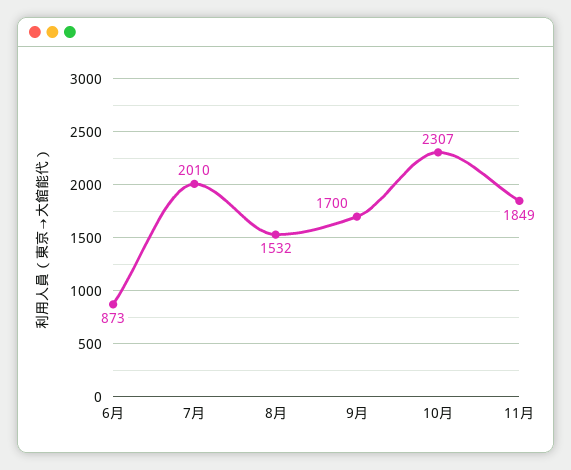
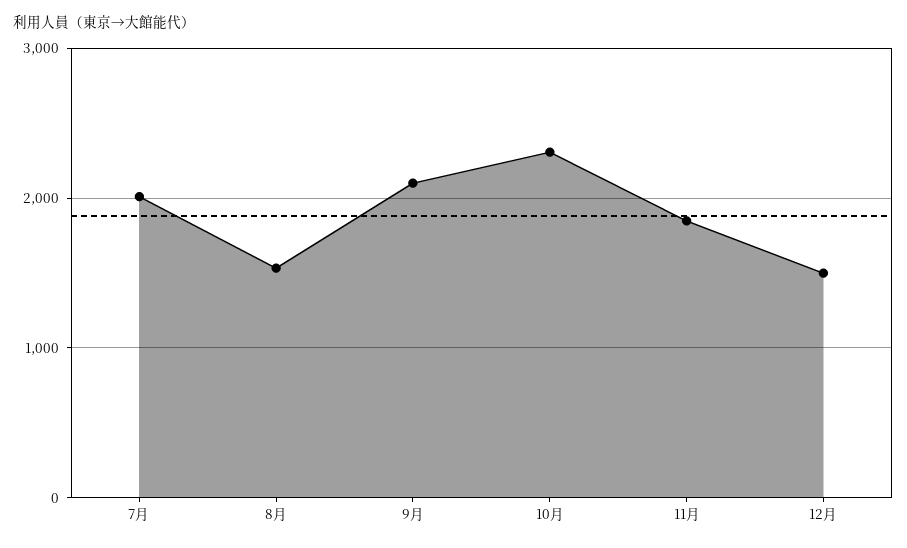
6月: 873 -> none
9月: 1700 -> 2100
12月: none -> 1500

